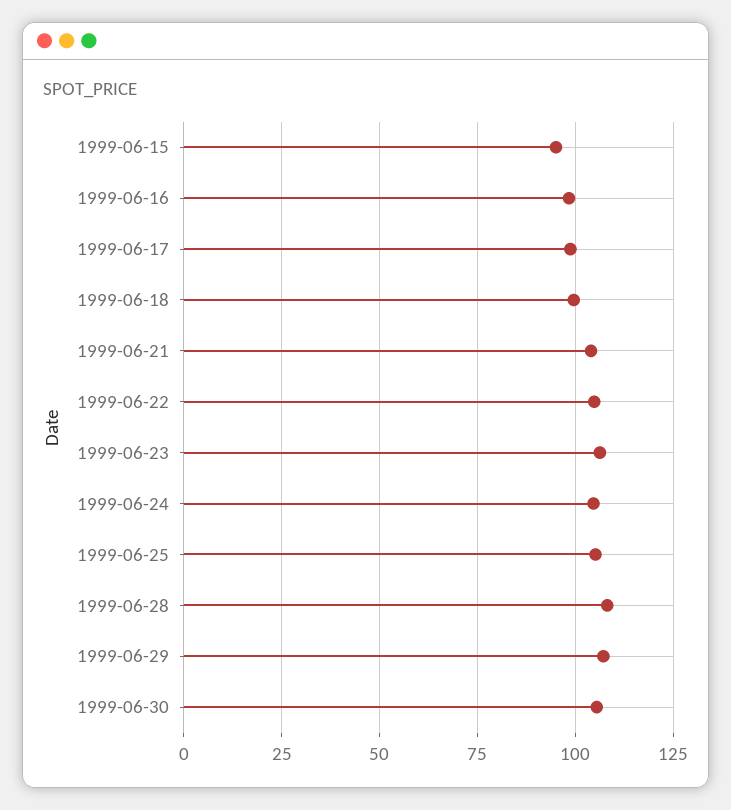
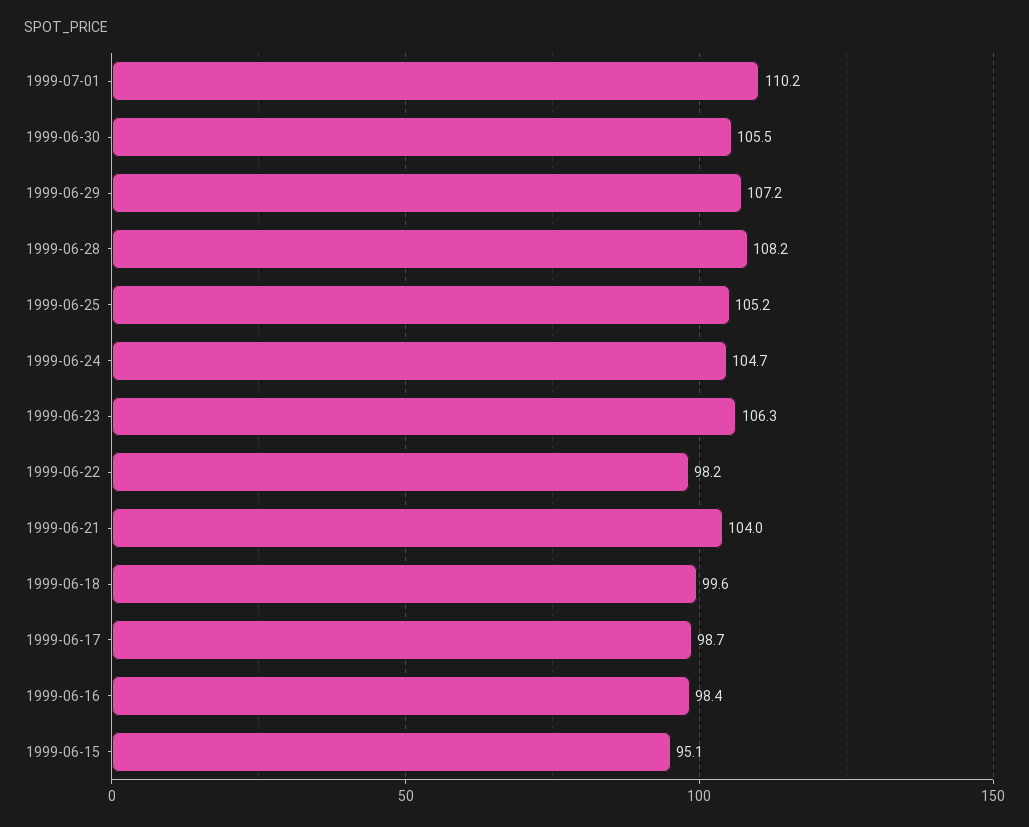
1999-06-22: 105 -> 98.2
1999-07-01: none -> 110.2

